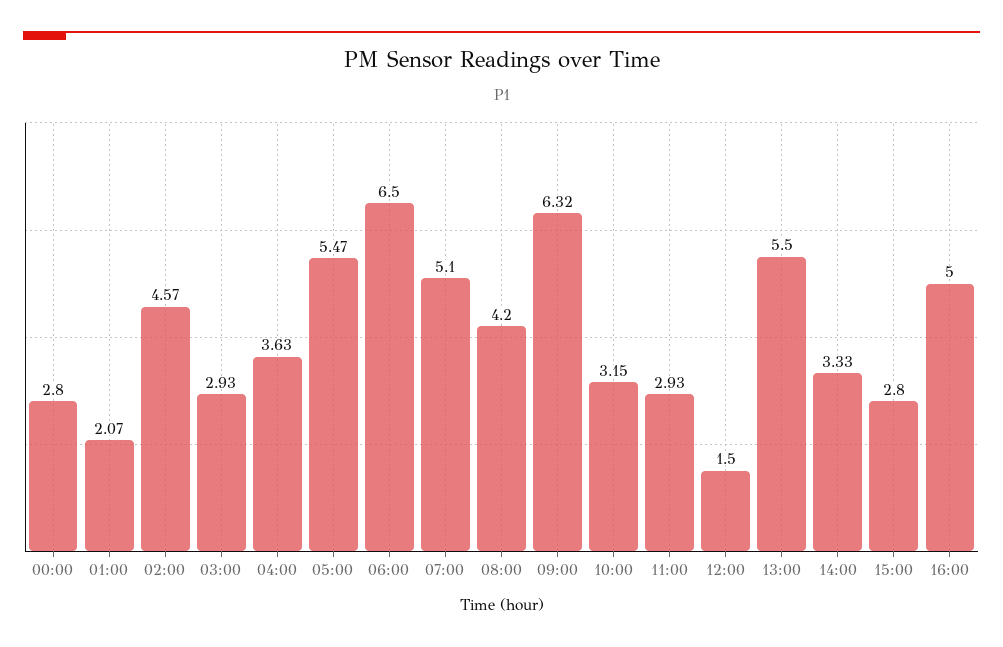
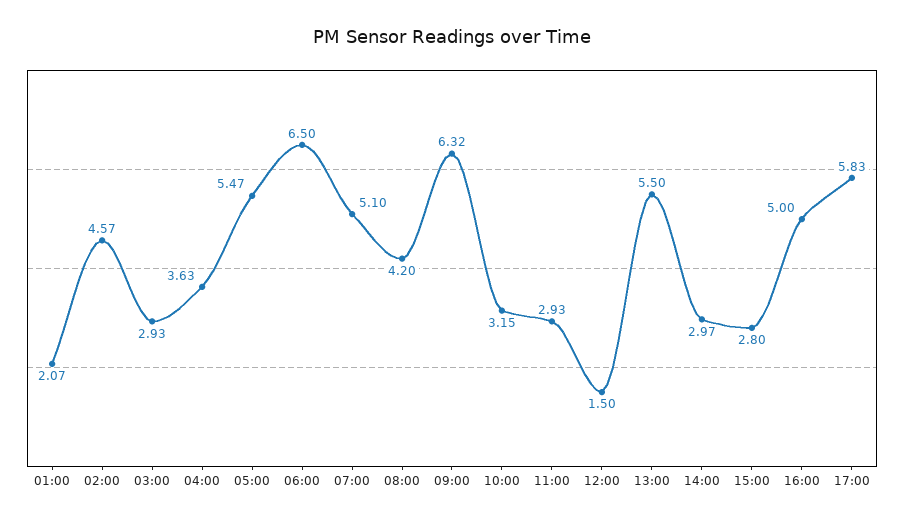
00:00: 2.8 -> none
14:00: 3.33 -> 2.97
17:00: none -> 5.83

